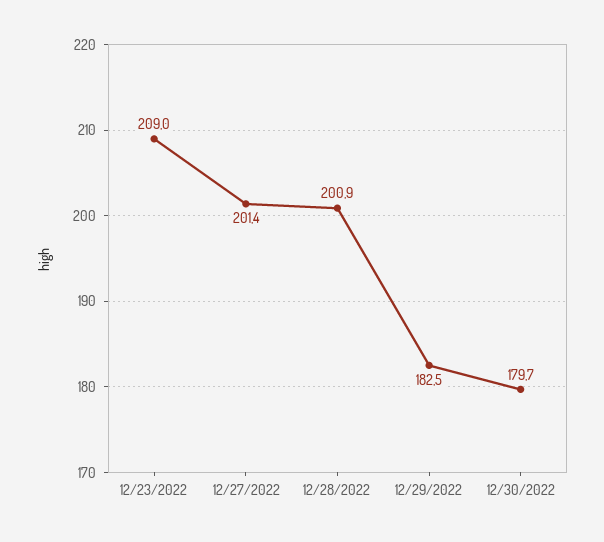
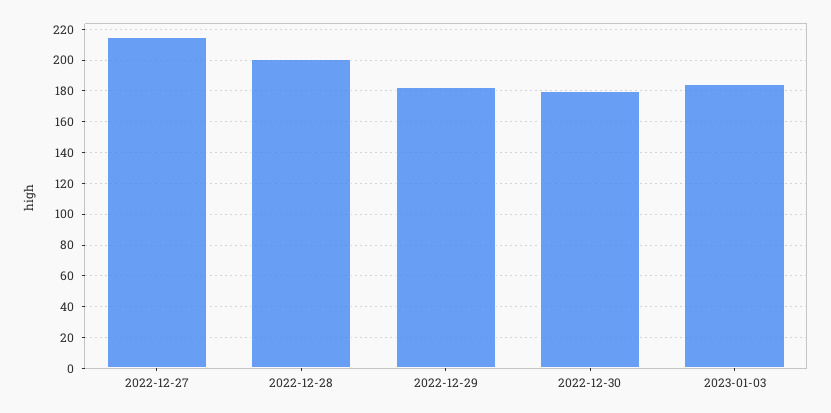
12/23/2022: 209 -> none
12/27/2022: 201.4 -> 215
2023-01-03: none -> 185

